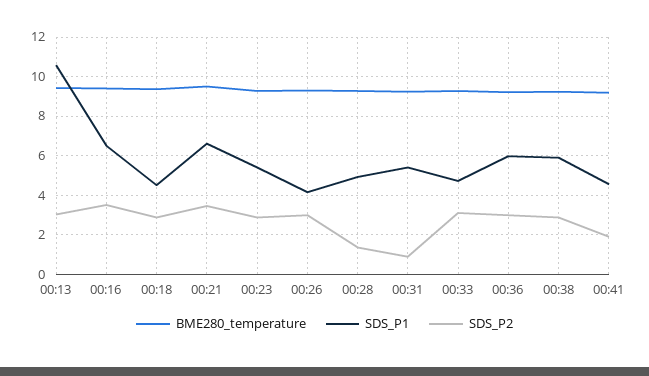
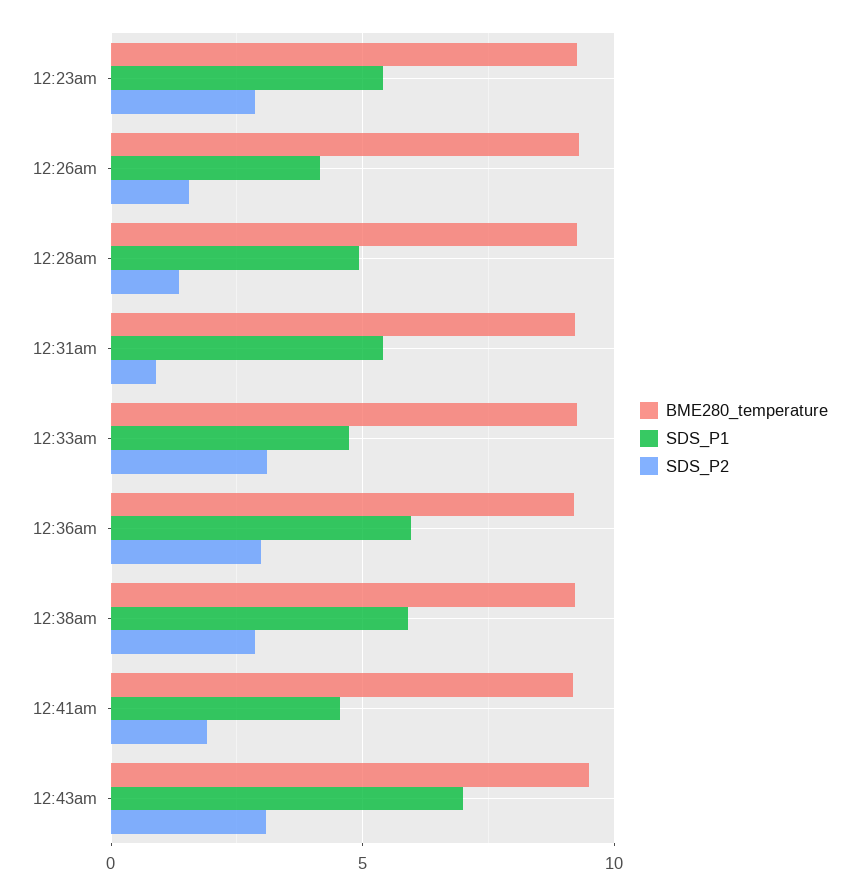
BME280_temperature, 00:13: 9.5 -> none
SDS_P1, 00:13: 10.5 -> none
SDS_P2, 00:13: 3 -> none
BME280_temperature, 00:16: 9.5 -> none
SDS_P1, 00:16: 6.5 -> none
SDS_P2, 00:16: 3.5 -> none
BME280_temperature, 00:18: 9.5 -> none
SDS_P1, 00:18: 4.5 -> none
SDS_P2, 00:18: 3 -> none
BME280_temperature, 00:21: 9.5 -> none
SDS_P1, 00:21: 6.5 -> none
SDS_P2, 00:21: 3.5 -> none
SDS_P2, 00:26: 3 -> 1.5
BME280_temperature, 12:43am: none -> 9.5
SDS_P1, 12:43am: none -> 7
SDS_P2, 12:43am: none -> 3

